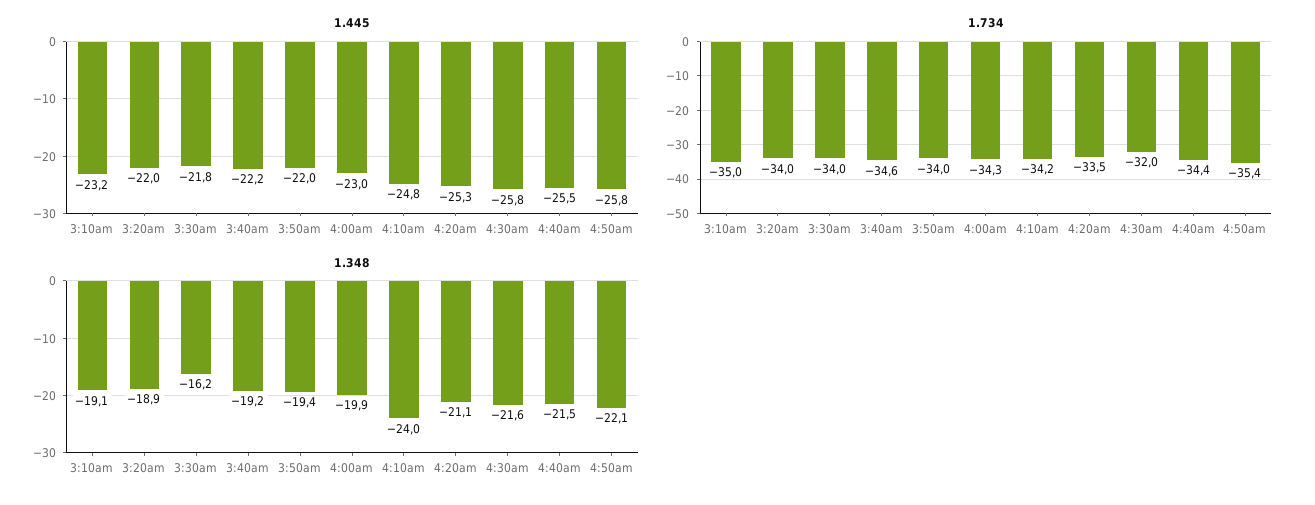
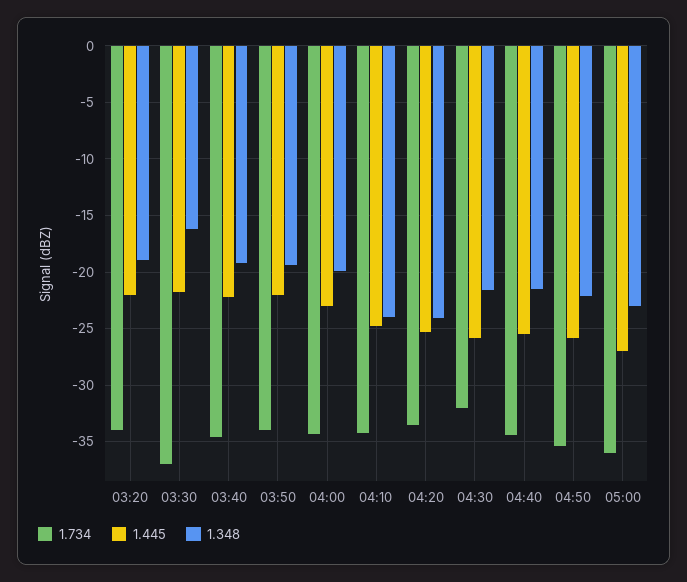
1.445, 3:10am: -23.2 -> none
1.734, 3:10am: -35 -> none
1.734, 3:30am: -34 -> -37
1.348, 3:10am: -19.1 -> none
1.348, 4:20am: -21.1 -> -24
1.734, 05:00: none -> -36
1.445, 05:00: none -> -27
1.348, 05:00: none -> -23

